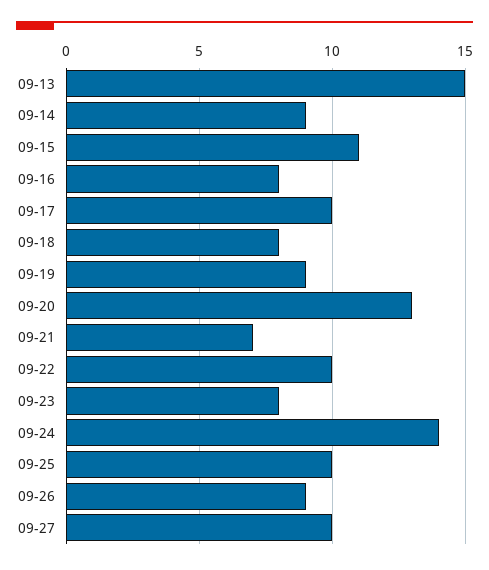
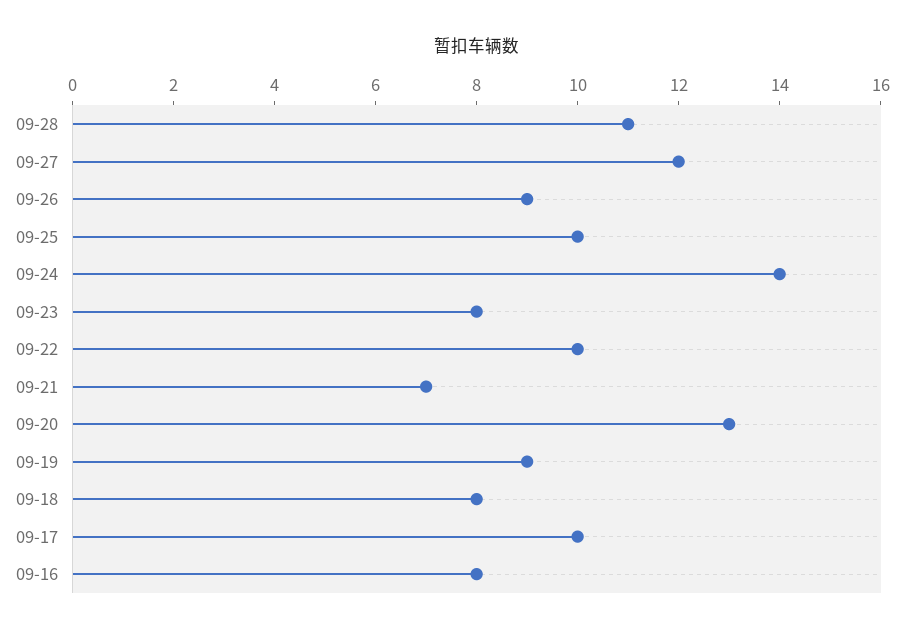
09-13: 15 -> none
09-14: 9 -> none
09-15: 11 -> none
09-27: 10 -> 12
09-28: none -> 11

